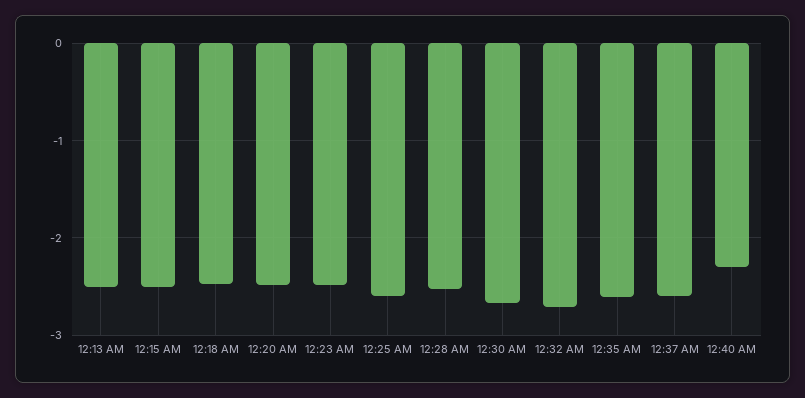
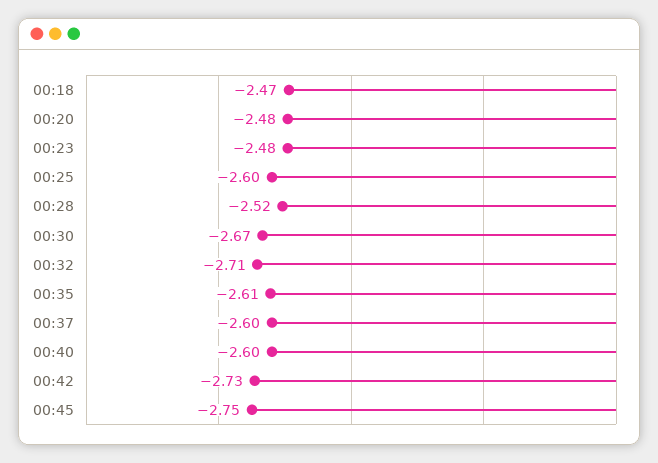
12:13 AM: -2.5 -> none
12:15 AM: -2.5 -> none
12:40 AM: -2.3 -> -2.6
00:42: none -> -2.73
00:45: none -> -2.75

